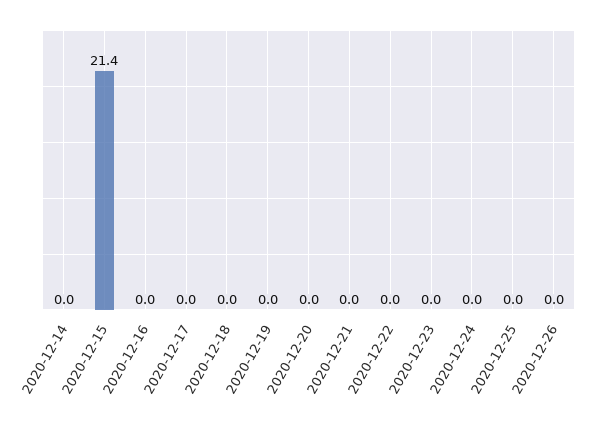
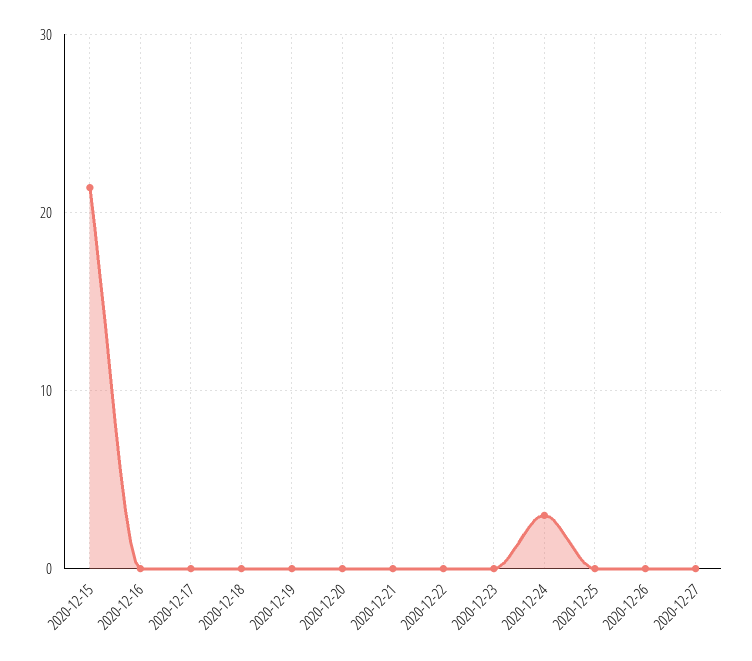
2020-12-14: 0 -> none
2020-12-24: 0 -> 3
2020-12-27: none -> 0

